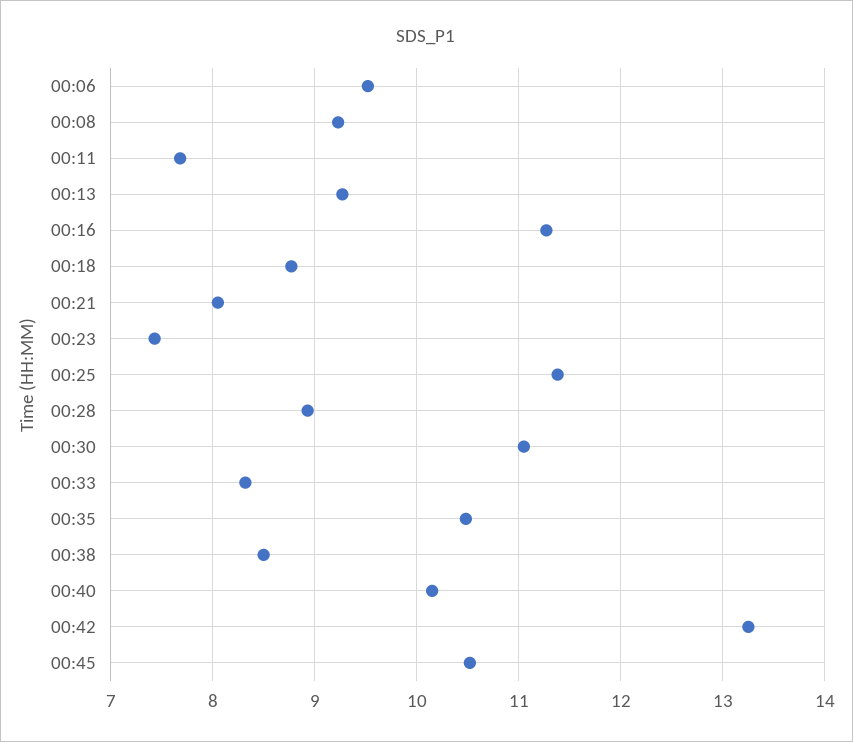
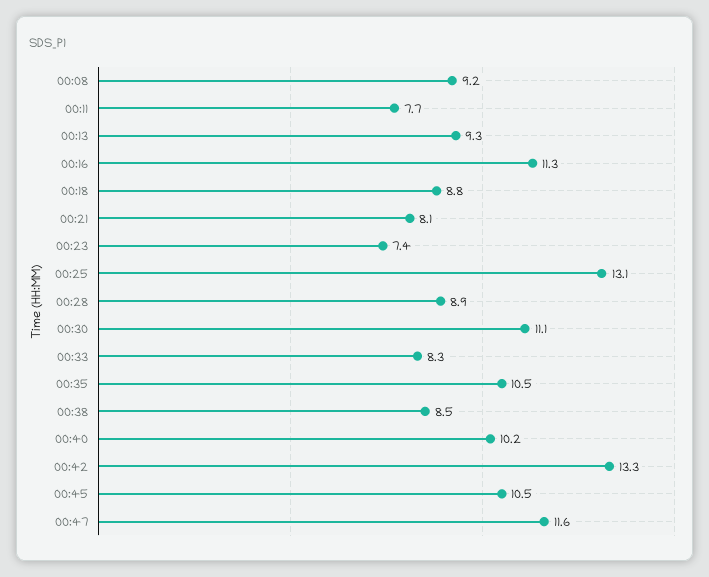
00:06: 9.5 -> none
00:25: 11.4 -> 13.1
00:47: none -> 11.6

